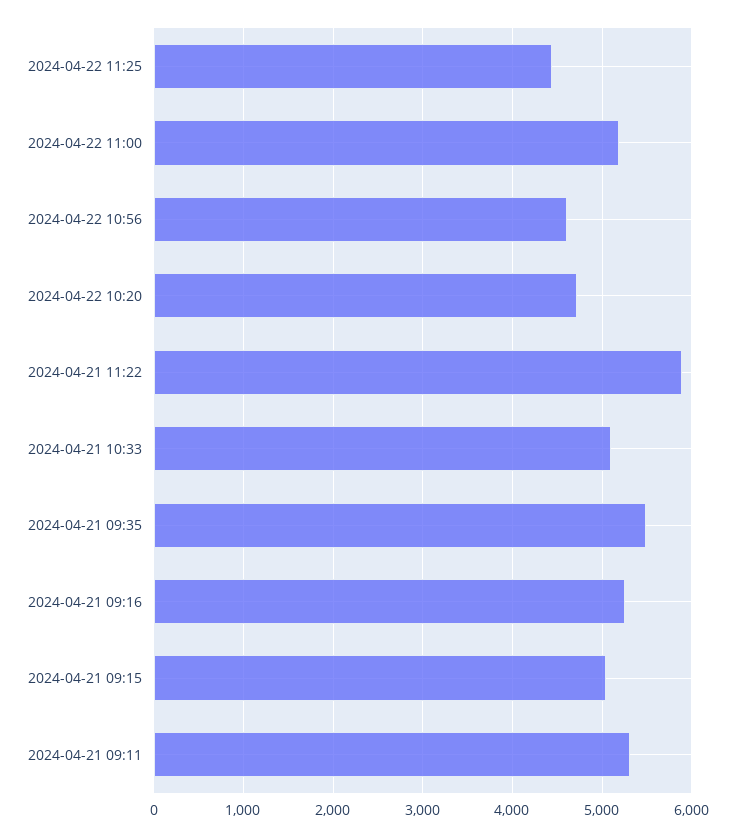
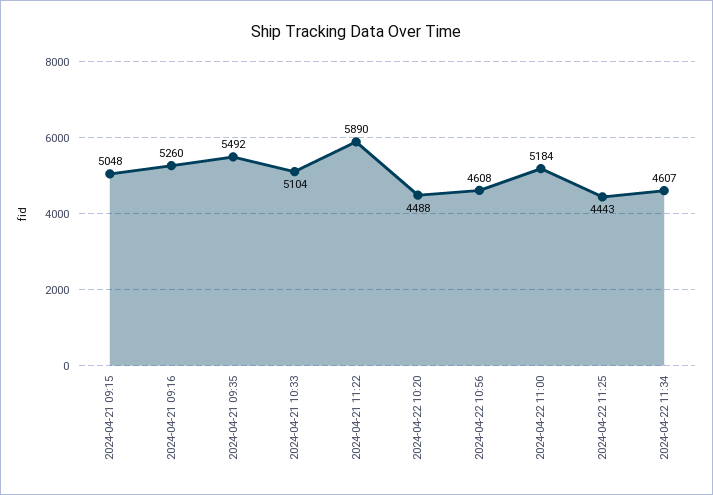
2024-04-22 10:20: 4700 -> 4488
2024-04-21 09:11: 5300 -> none
2024-04-22 11:34: none -> 4607

